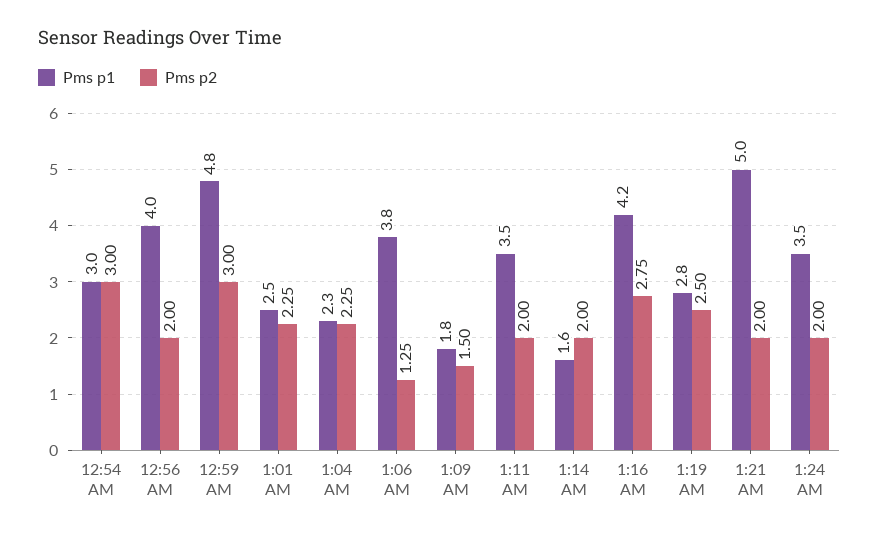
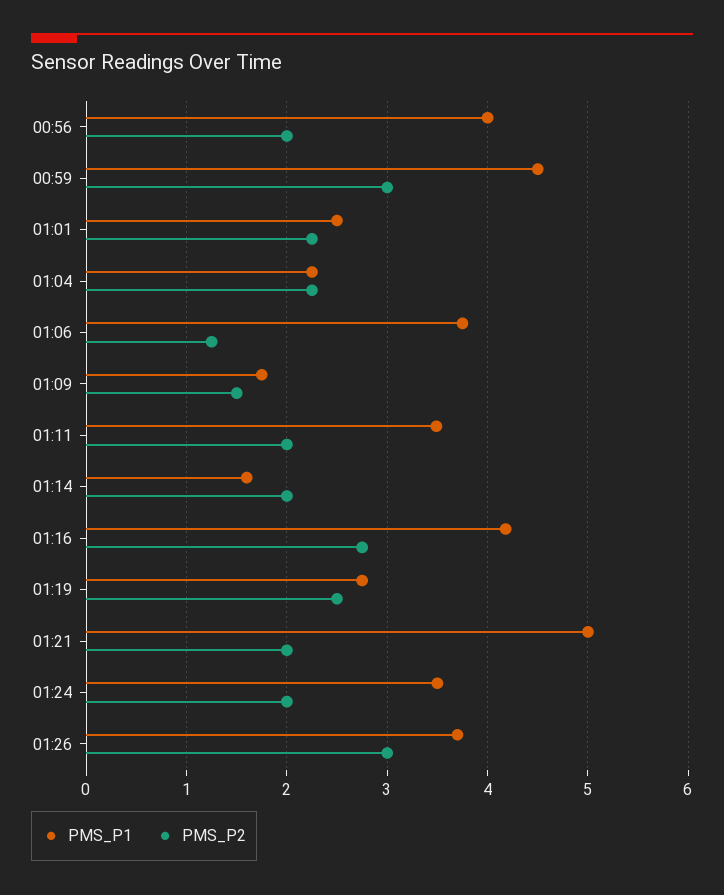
Pms p1, 12:54 AM: 3 -> none
Pms p2, 12:54 AM: 3 -> none
Pms p1, 12:59 AM: 4.8 -> 4.5
Pms p1, 01:26: none -> 3.7
Pms p2, 01:26: none -> 3

